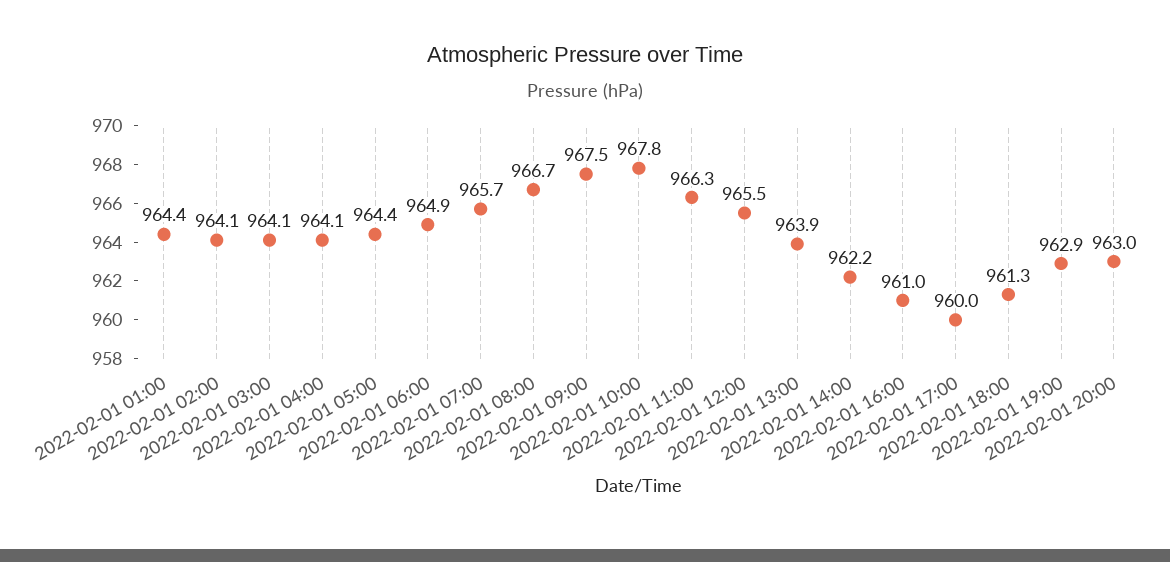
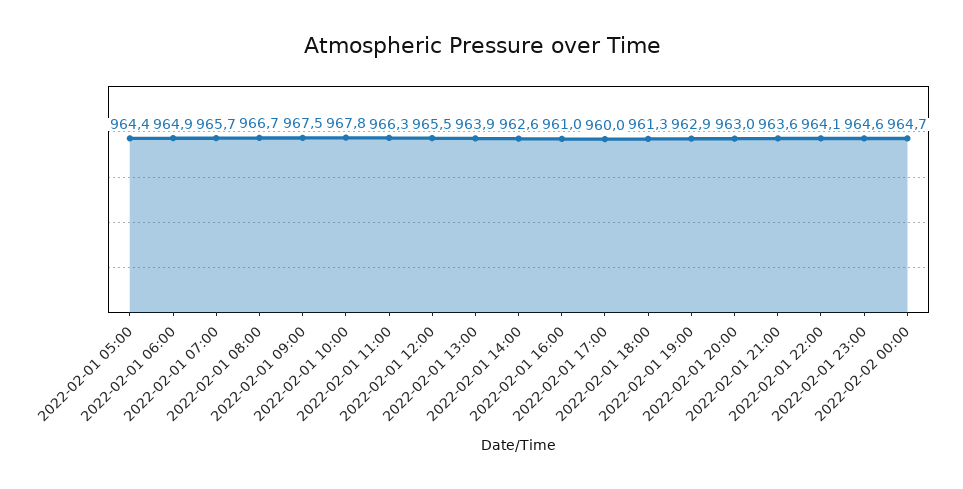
2022-02-01 01:00: 964.4 -> none
2022-02-01 02:00: 964.1 -> none
2022-02-01 03:00: 964.1 -> none
2022-02-01 04:00: 964.1 -> none
2022-02-01 14:00: 962.2 -> 962.6
2022-02-01 21:00: none -> 963.6
2022-02-01 22:00: none -> 964.1
2022-02-01 23:00: none -> 964.6
2022-02-02 00:00: none -> 964.7

